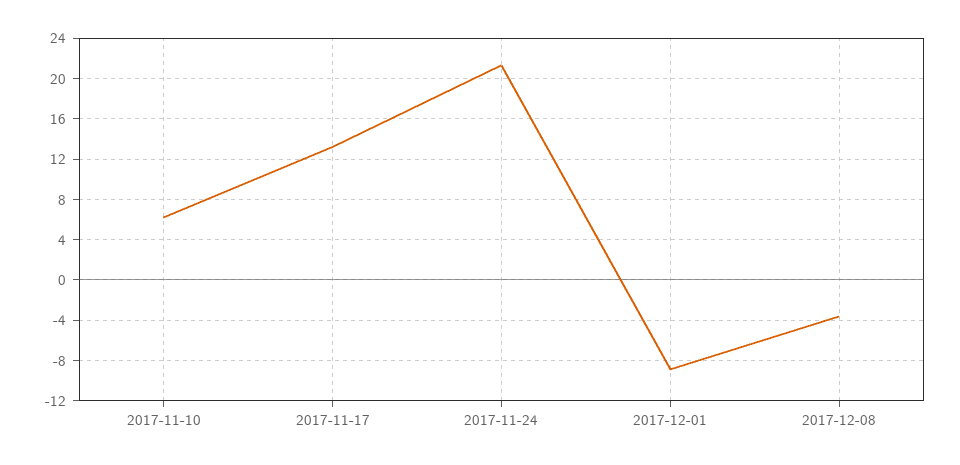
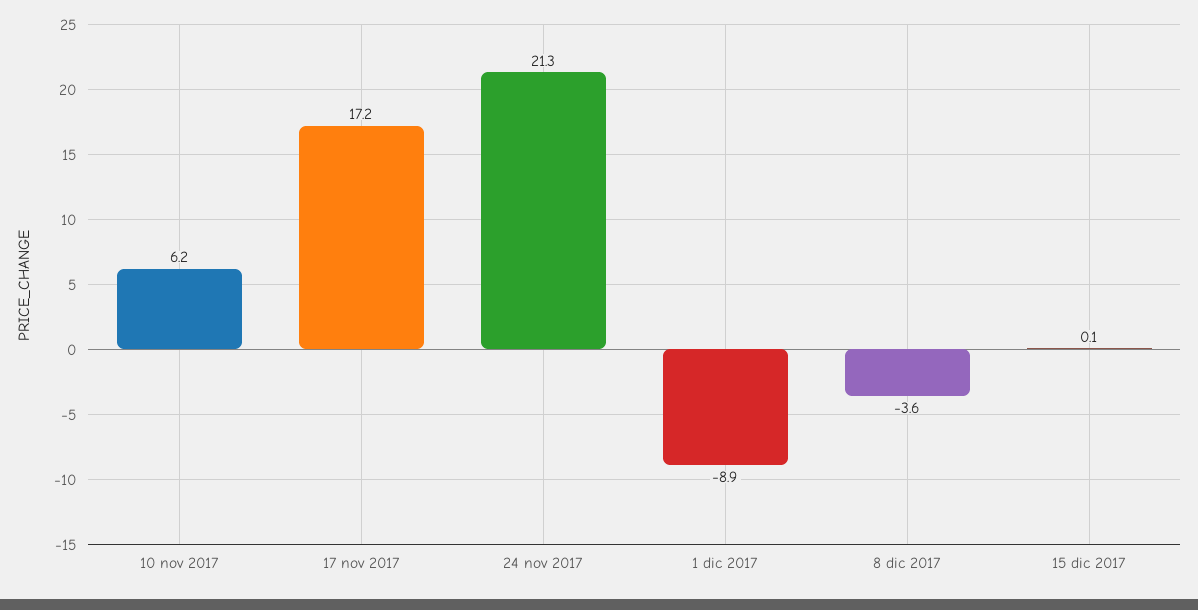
2017-11-17: 13 -> 17.2
15 dic 2017: none -> 0.1

